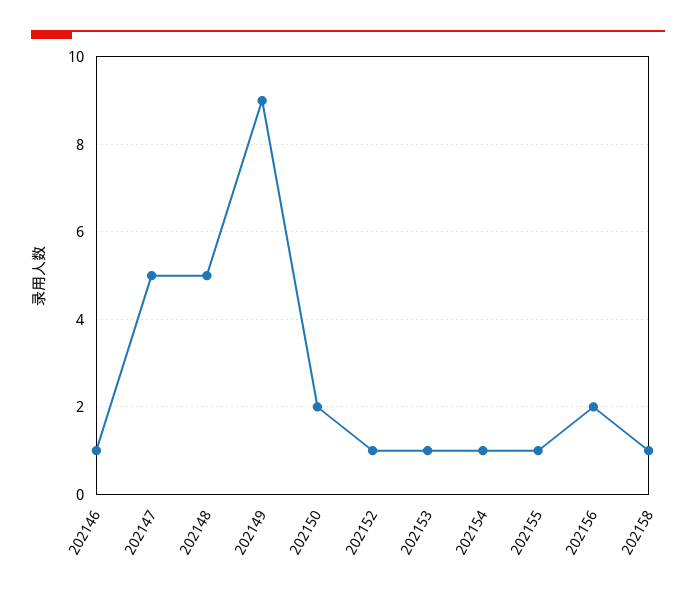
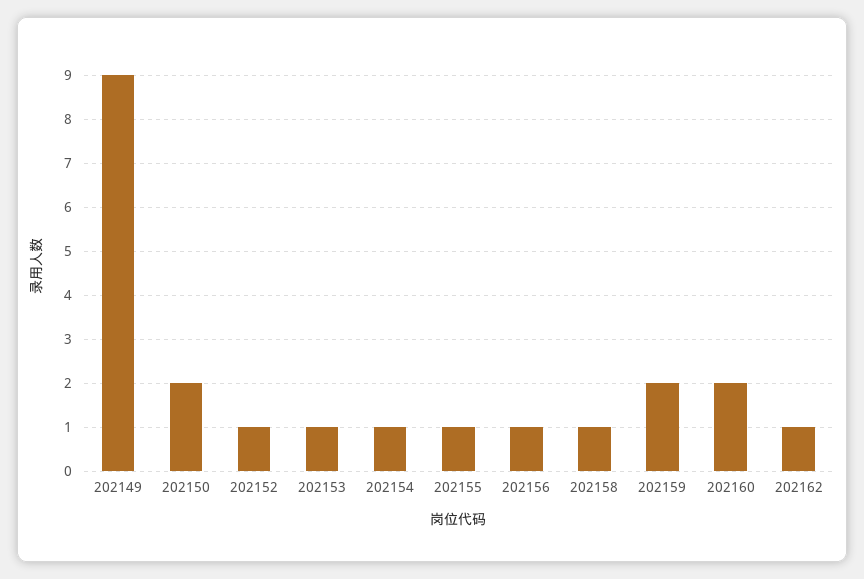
202146: 1 -> none
202147: 5 -> none
202148: 5 -> none
202156: 2 -> 1
202159: none -> 2
202160: none -> 2
202162: none -> 1

